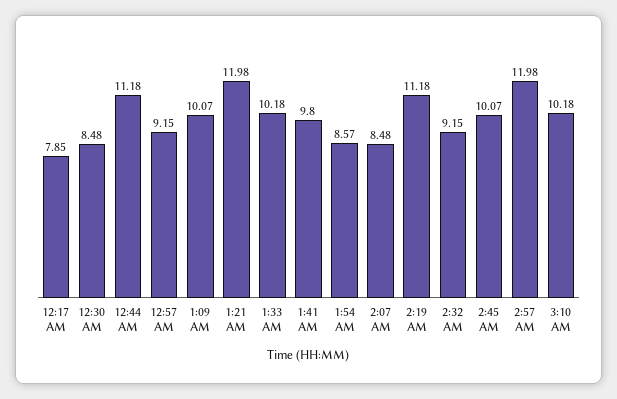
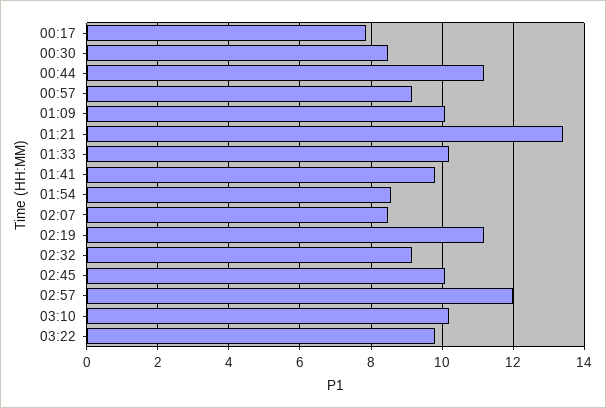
1:21 AM: 11.98 -> 13.4
03:22: none -> 9.8

